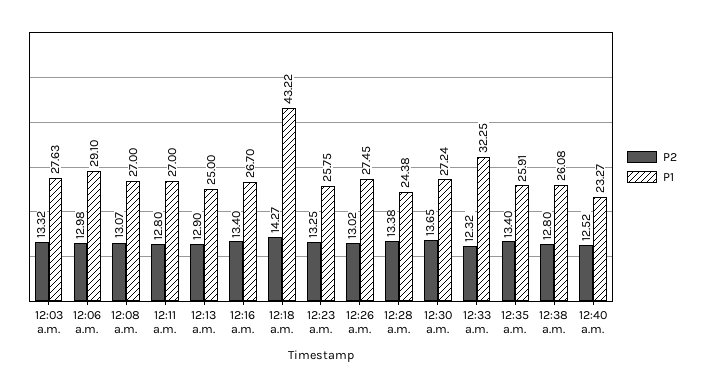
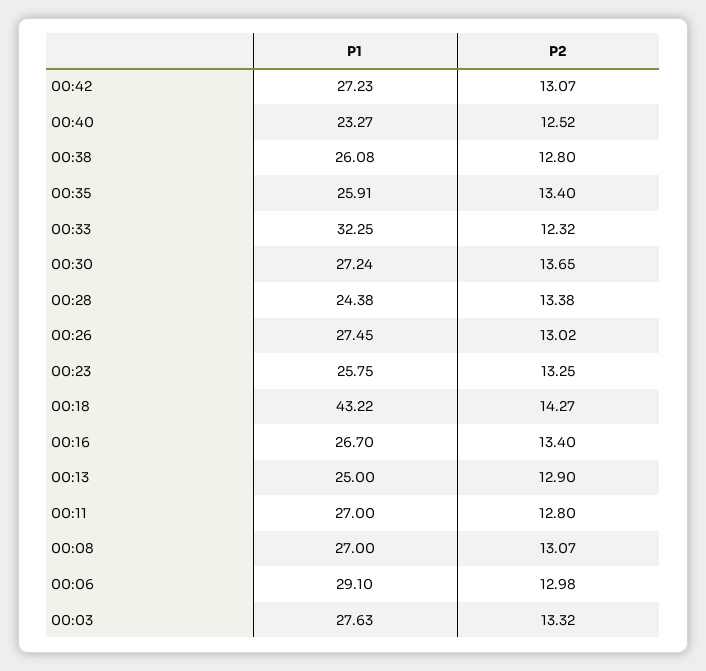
P1, 00:42: none -> 27.23
P2, 00:42: none -> 13.07

